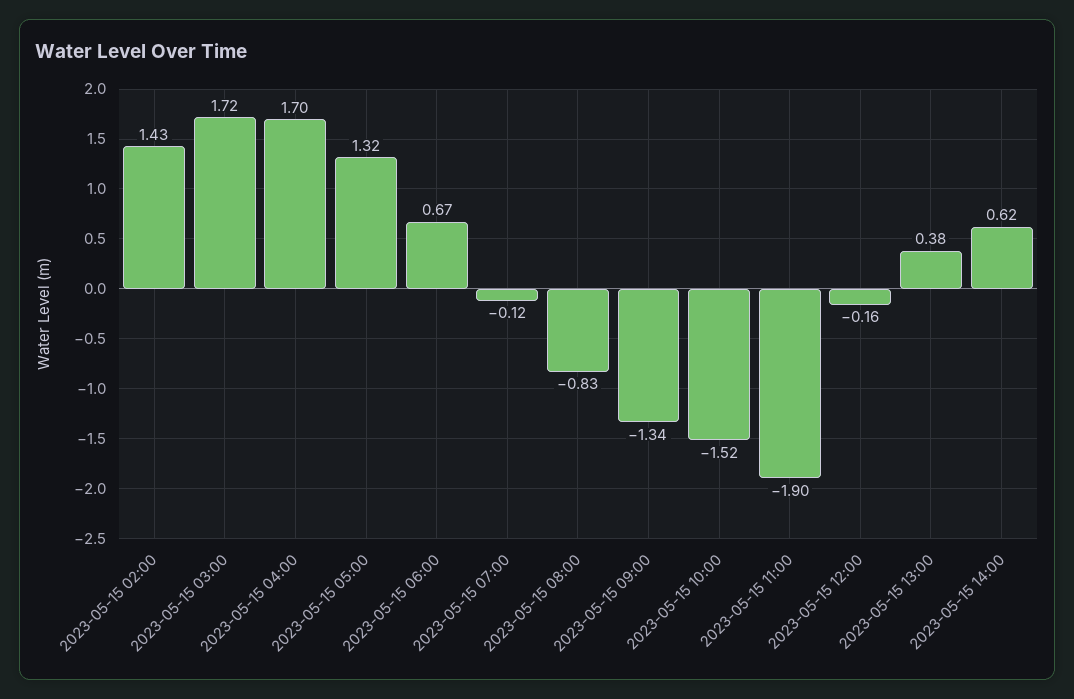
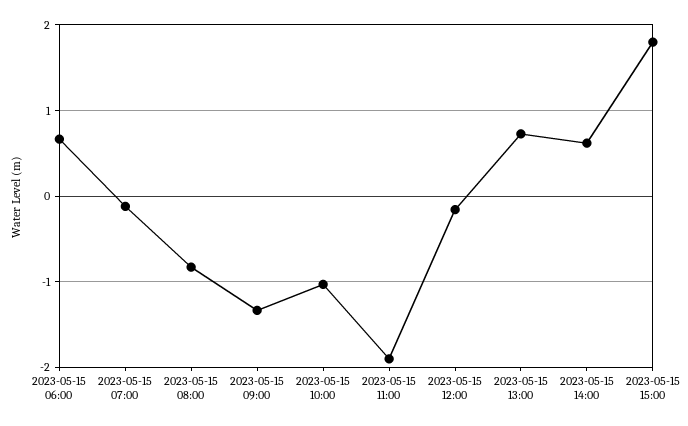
2023-05-15 02:00: 1.43 -> none
2023-05-15 03:00: 1.72 -> none
2023-05-15 04:00: 1.7 -> none
2023-05-15 05:00: 1.32 -> none
2023-05-15 10:00: -1.52 -> -1
2023-05-15 13:00: 0.38 -> 0.7
2023-05-15 15:00: none -> 1.8

